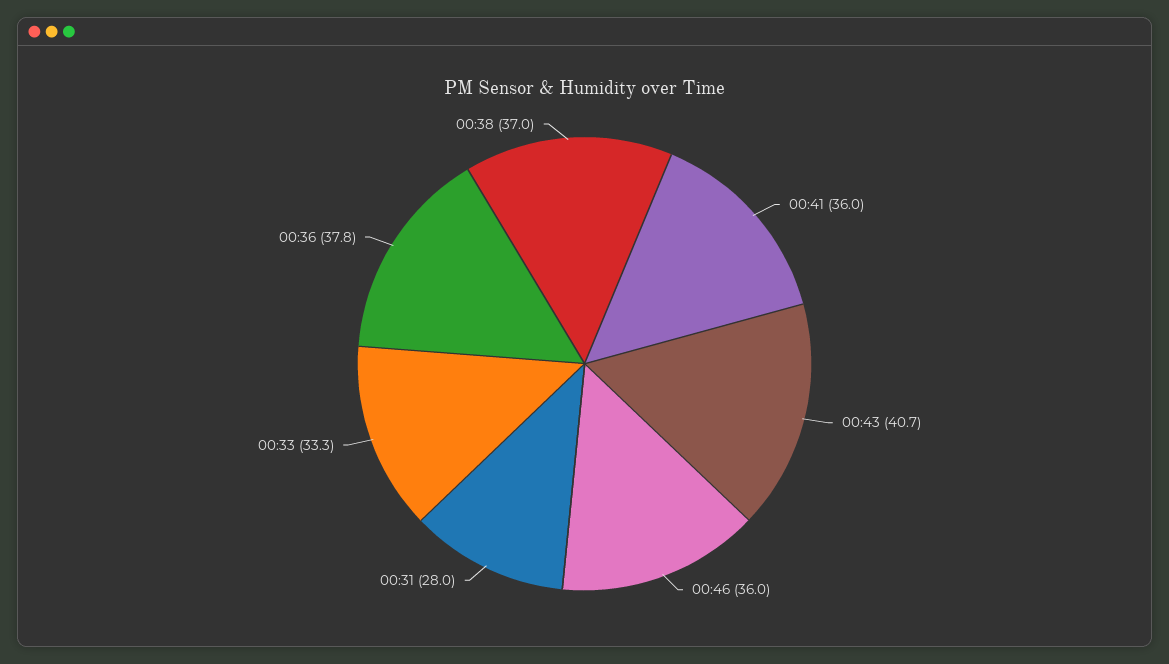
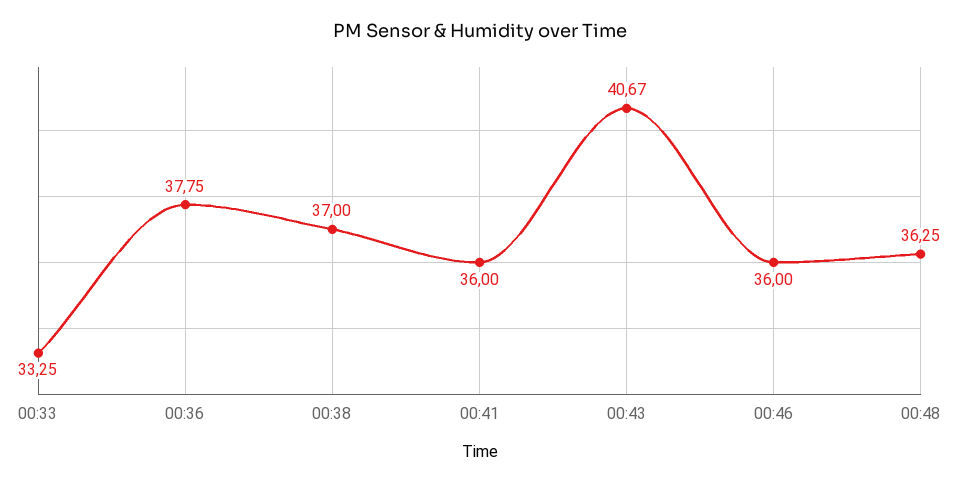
00:31: 28 -> none
00:48: none -> 36.25

